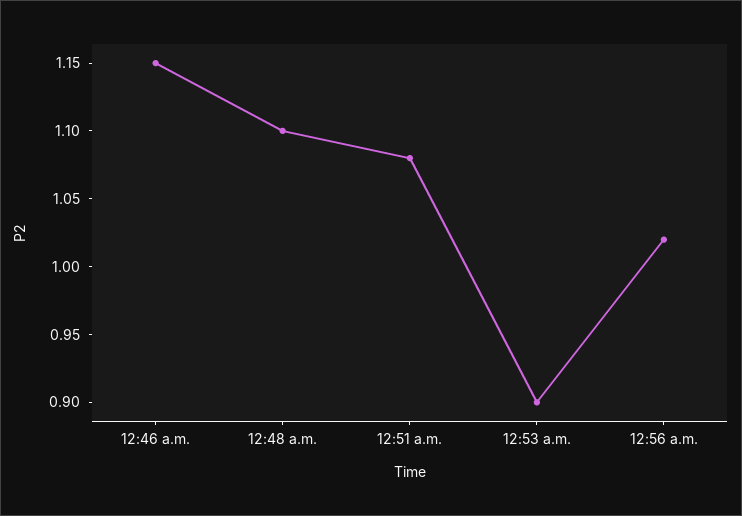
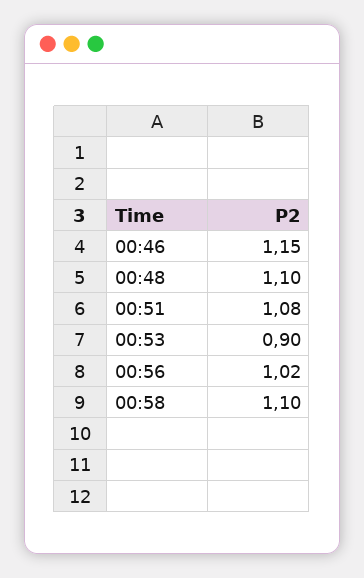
00:58: none -> 1.1

